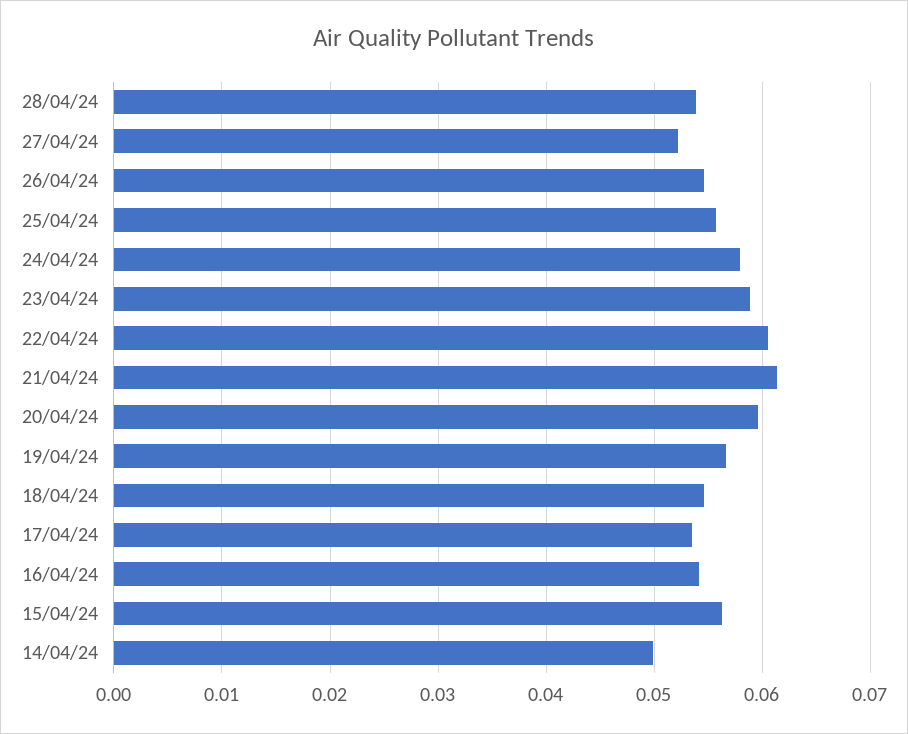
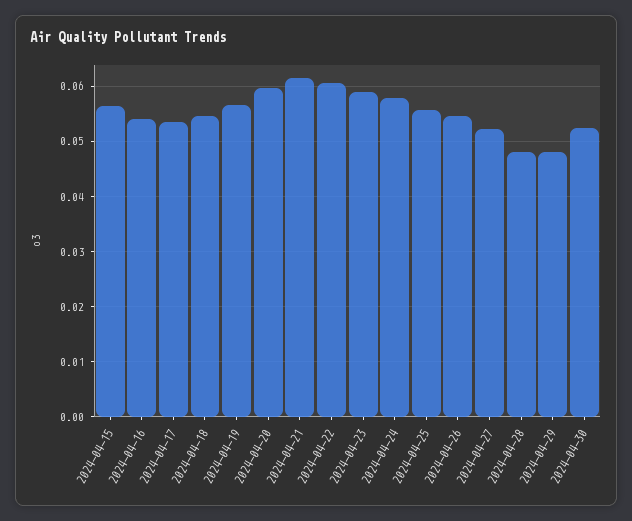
28/04/24: 0.054 -> 0.048
14/04/24: 0.05 -> none
2024-04-29: none -> 0.048
2024-04-30: none -> 0.052

